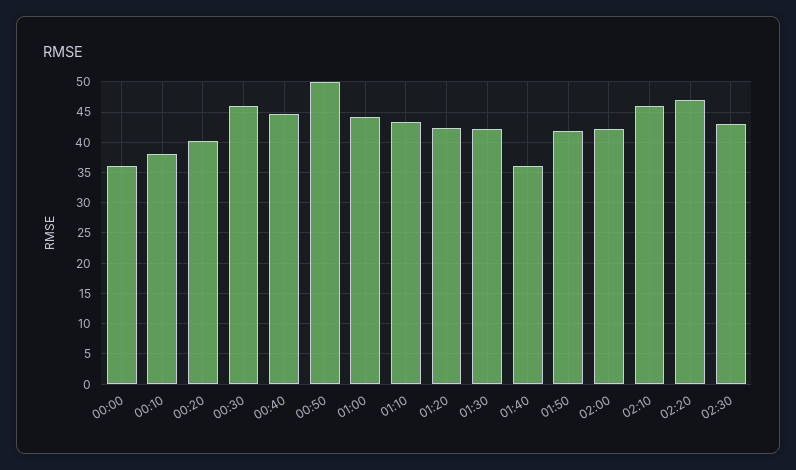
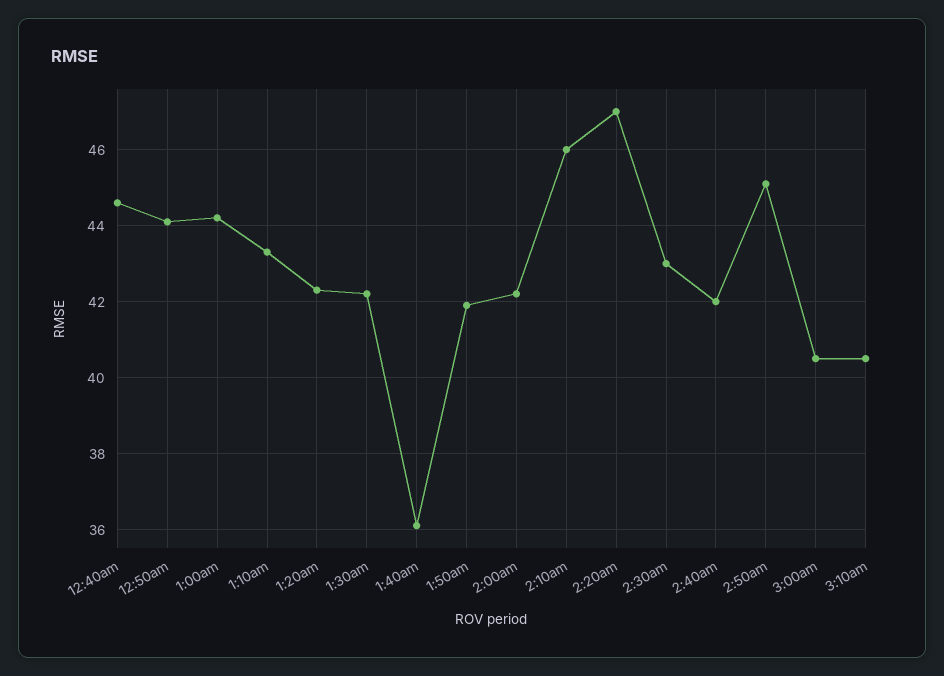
00:00: 36 -> none
00:10: 38 -> none
00:20: 40 -> none
00:30: 46 -> none
00:50: 50 -> 44
2:40am: none -> 42
2:50am: none -> 45
3:00am: none -> 40.5
3:10am: none -> 40.5

